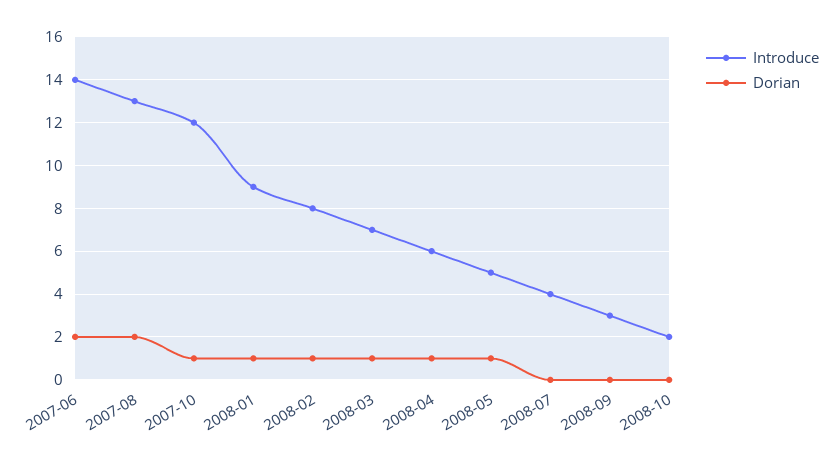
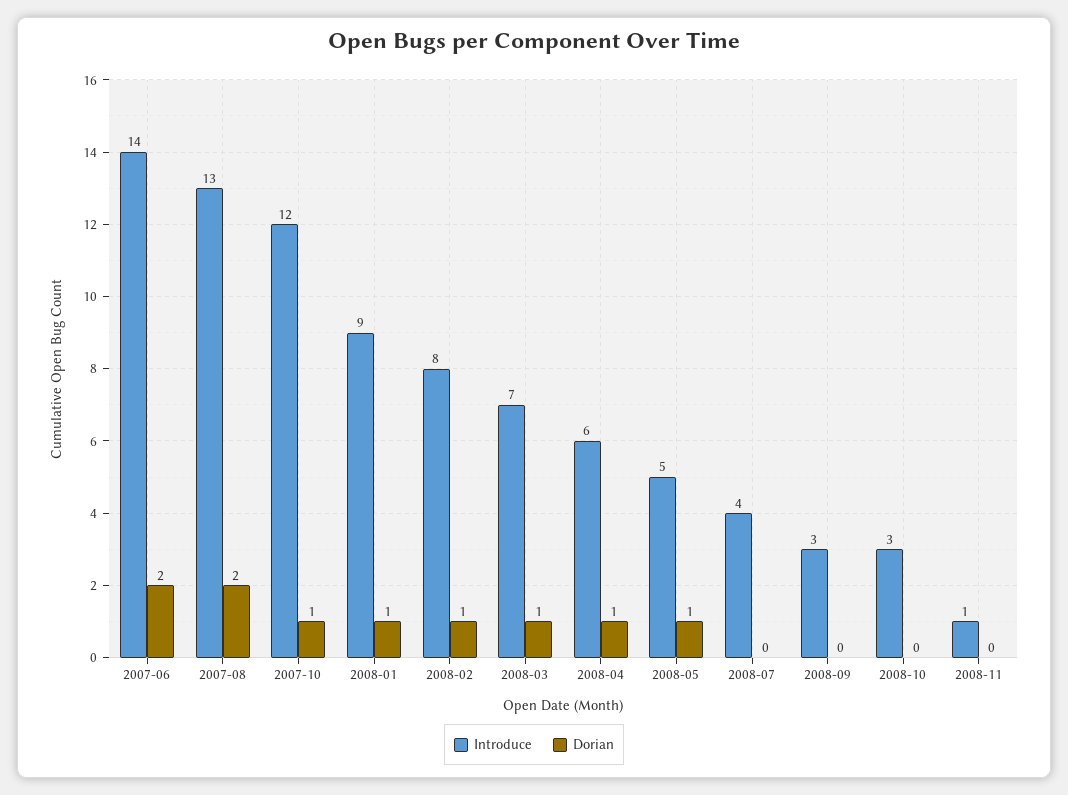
Introduce, 2008-10: 2 -> 3
Introduce, 2008-11: none -> 1
Dorian, 2008-11: none -> 0

